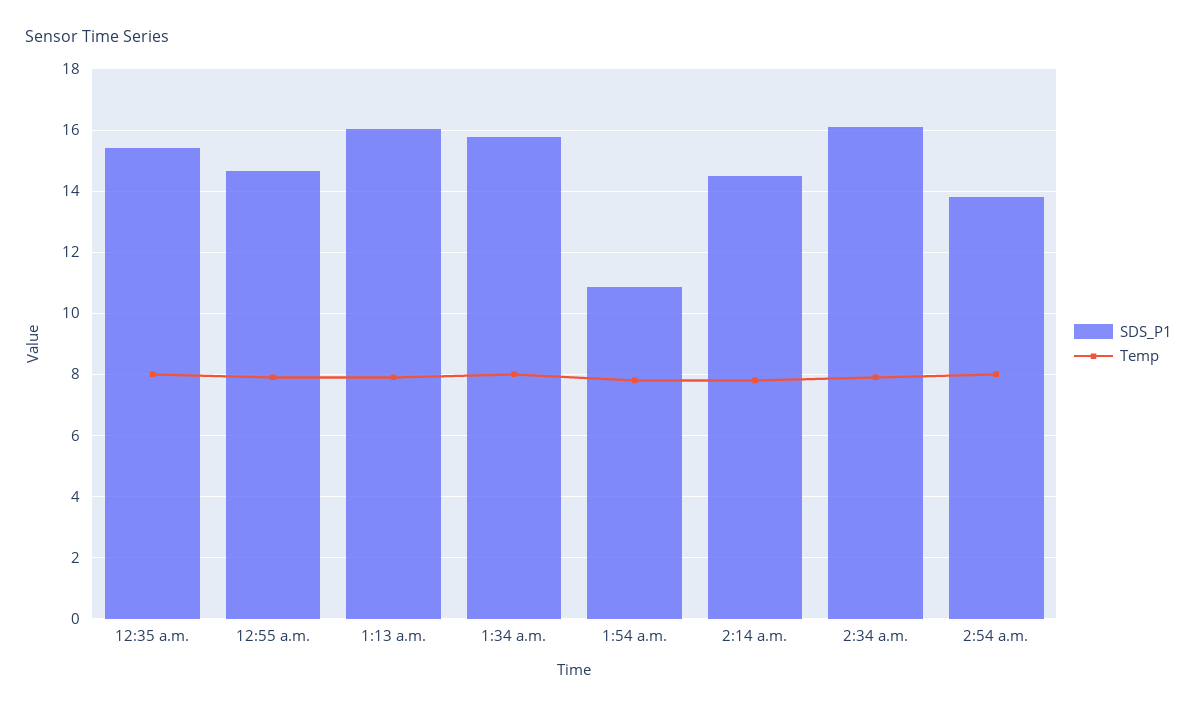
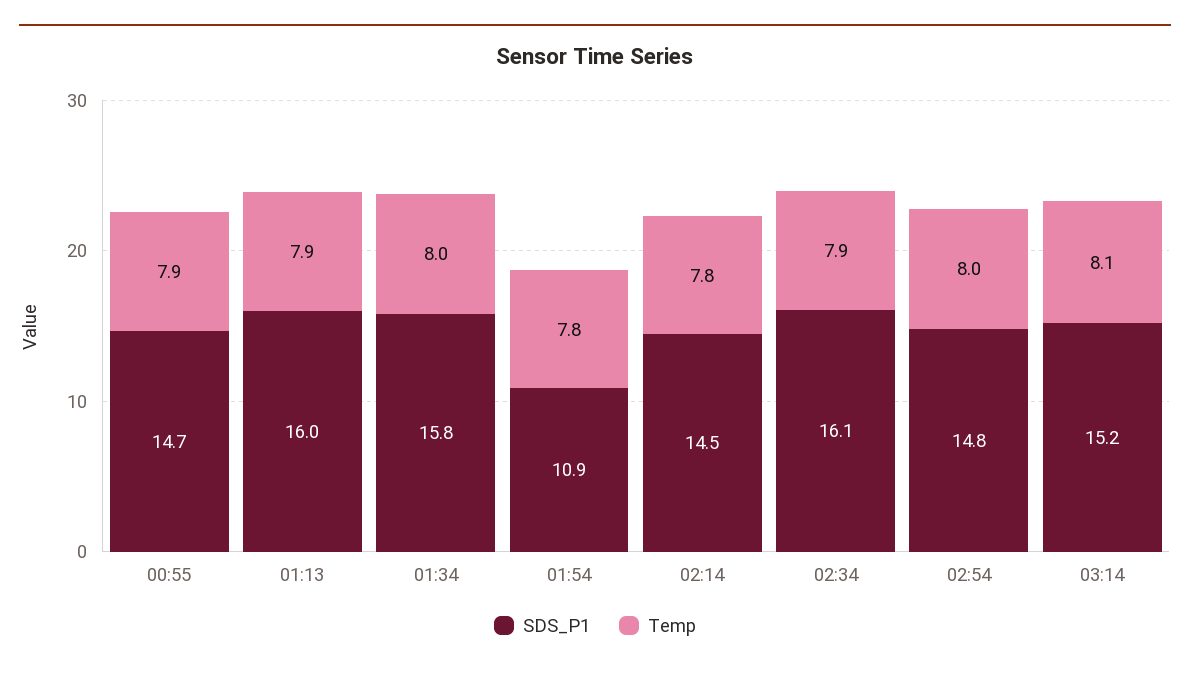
SDS_P1, 12:35 a.m.: 15.4 -> none
Temp, 12:35 a.m.: 8 -> none
SDS_P1, 2:54 a.m.: 13.8 -> 14.8
SDS_P1, 03:14: none -> 15.2
Temp, 03:14: none -> 8.1

